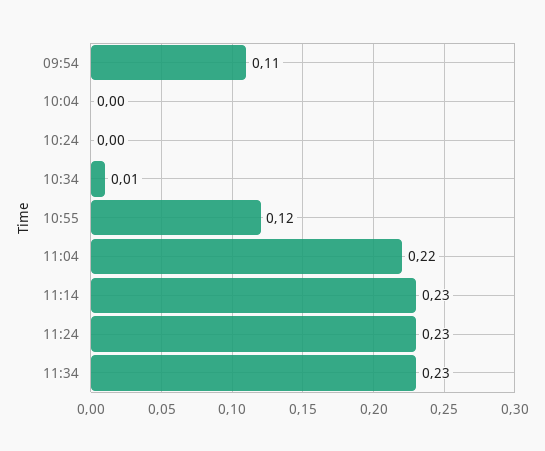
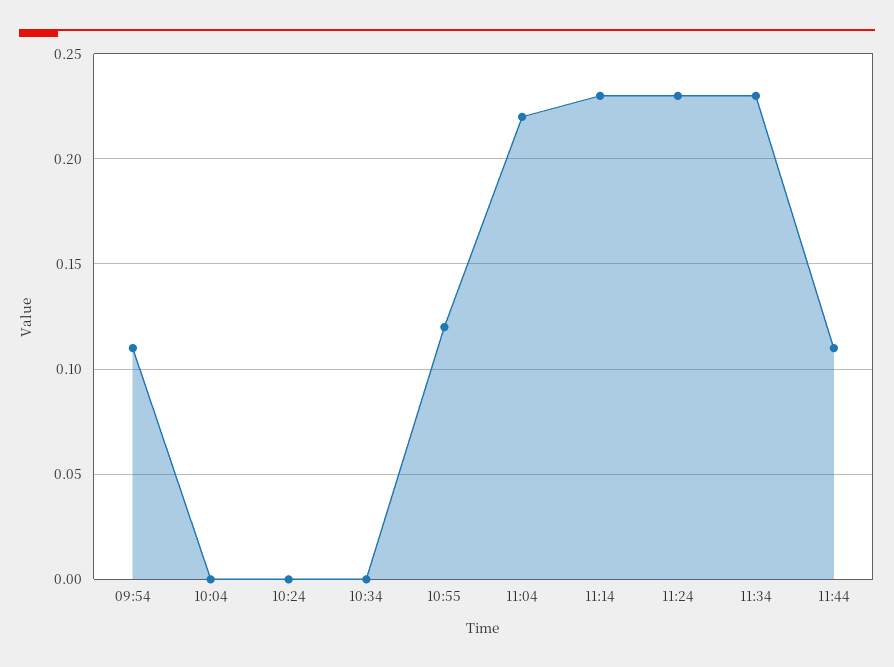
10:34: 0.01 -> 0
11:44: none -> 0.11

